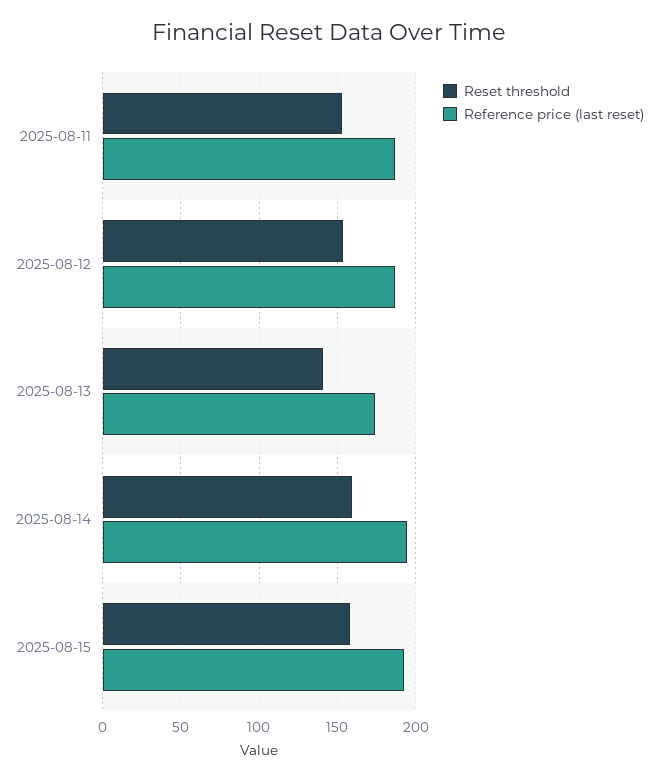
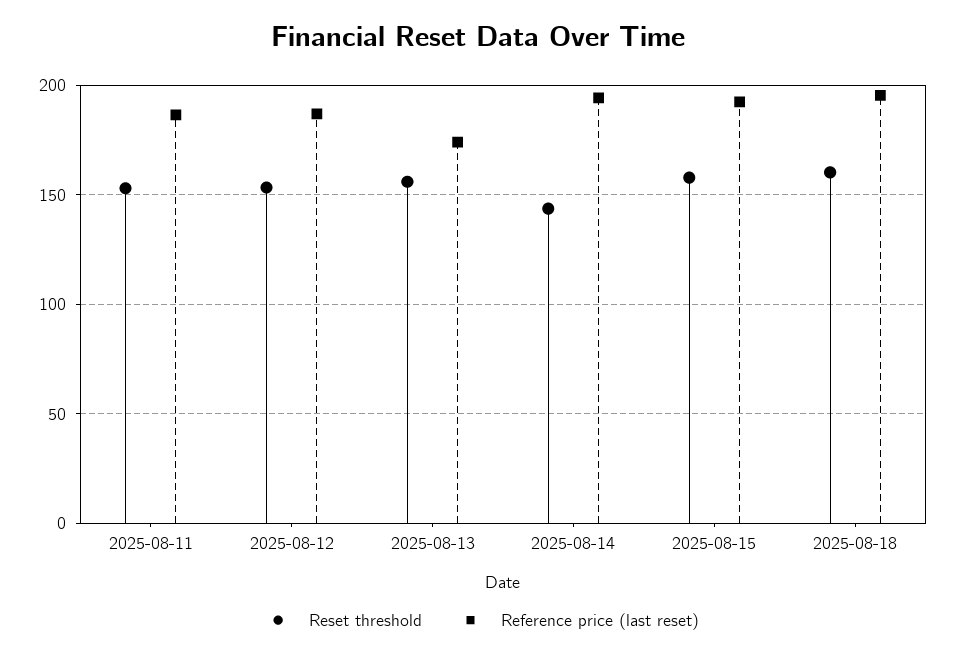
Reset threshold, 2025-08-13: 140 -> 155
Reset threshold, 2025-08-14: 160 -> 145
Reset threshold, 2025-08-18: none -> 160
Reference price (last reset), 2025-08-18: none -> 195

